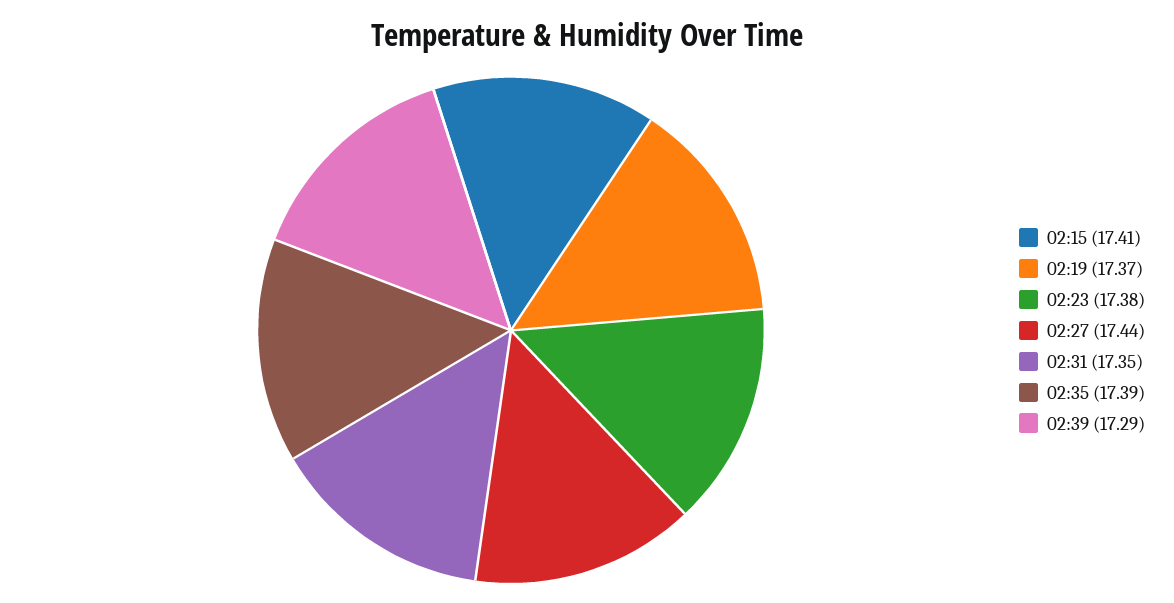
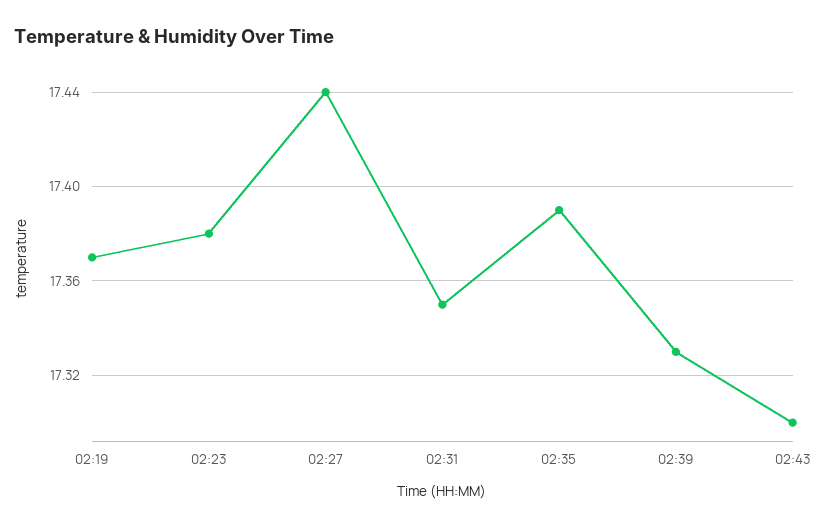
02:15: 17.41 -> none
02:39: 17.29 -> 17.33
02:43: none -> 17.3

